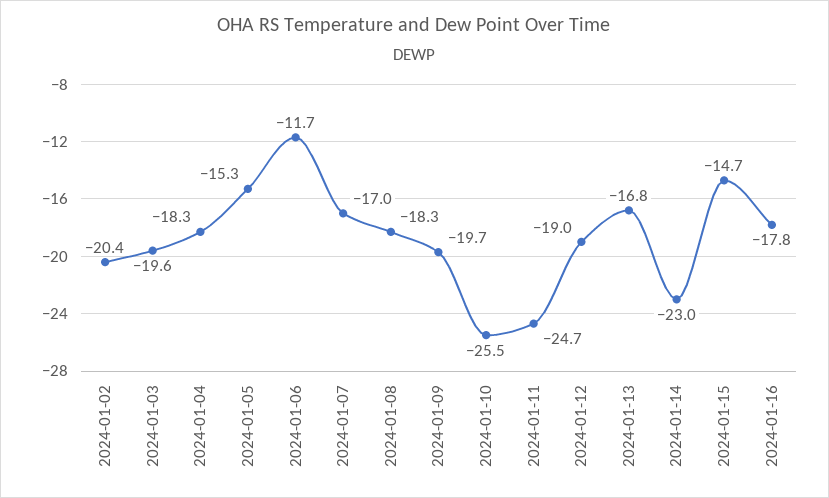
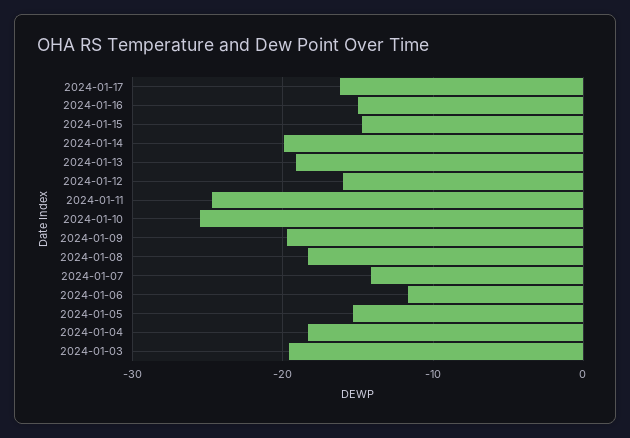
2024-01-02: -20.4 -> none
2024-01-07: -17 -> -14
2024-01-12: -19 -> -16
2024-01-13: -16.8 -> -19
2024-01-14: -23 -> -20
2024-01-16: -17.8 -> -15
2024-01-17: none -> -16

